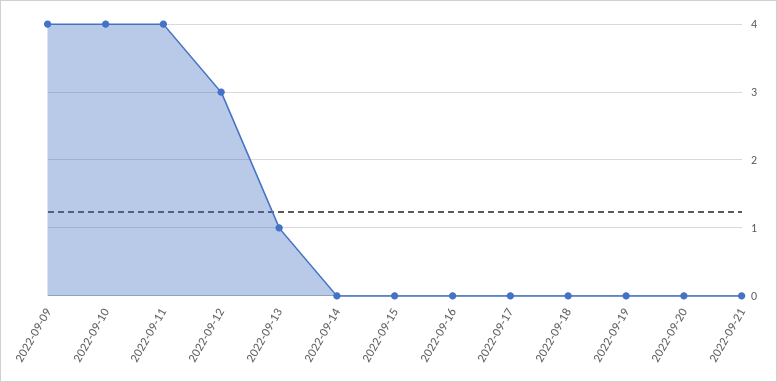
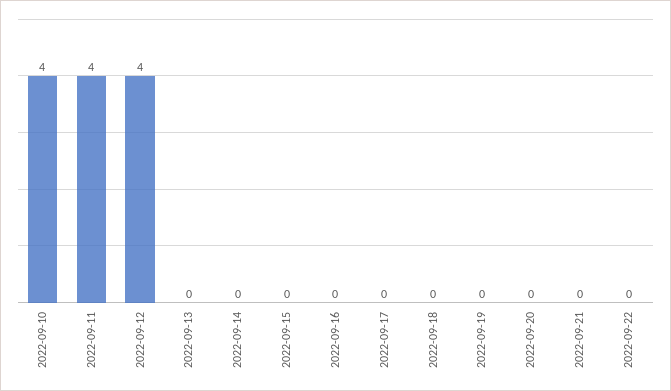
2022-09-09: 4 -> none
2022-09-12: 3 -> 4
2022-09-13: 1 -> 0
2022-09-22: none -> 0

